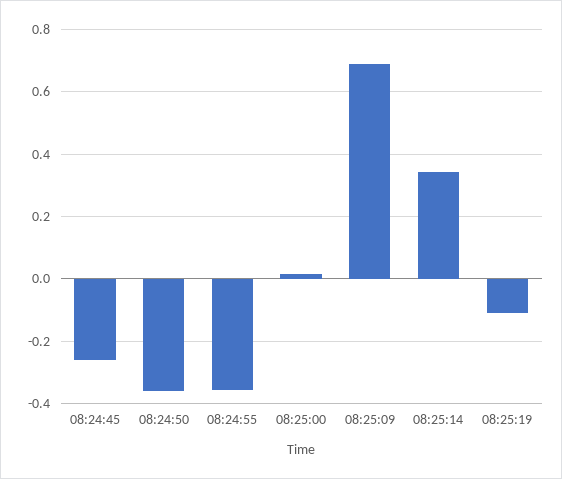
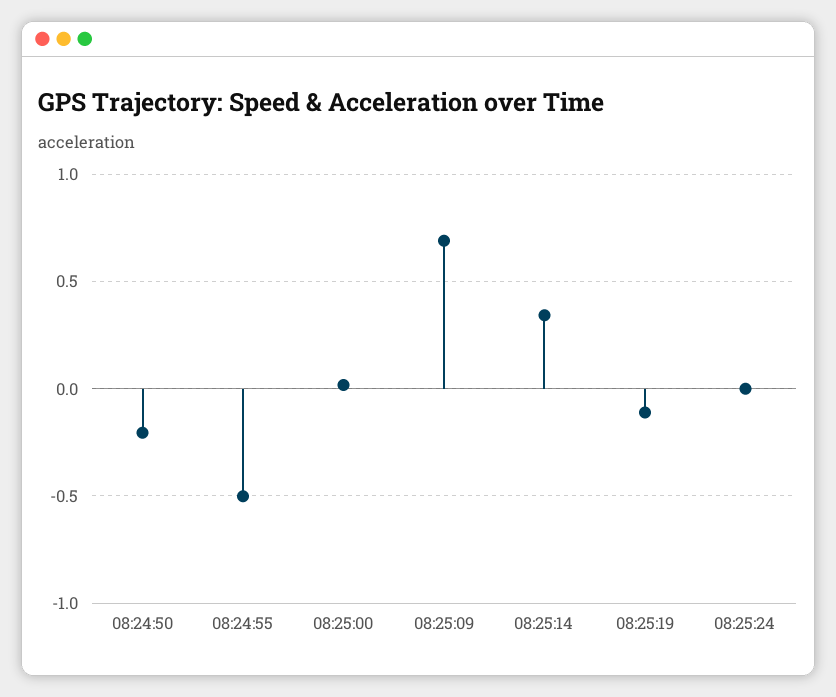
08:24:45: -0.26 -> none
08:24:50: -0.36 -> -0.2
08:24:55: -0.36 -> -0.5
08:25:24: none -> 0

